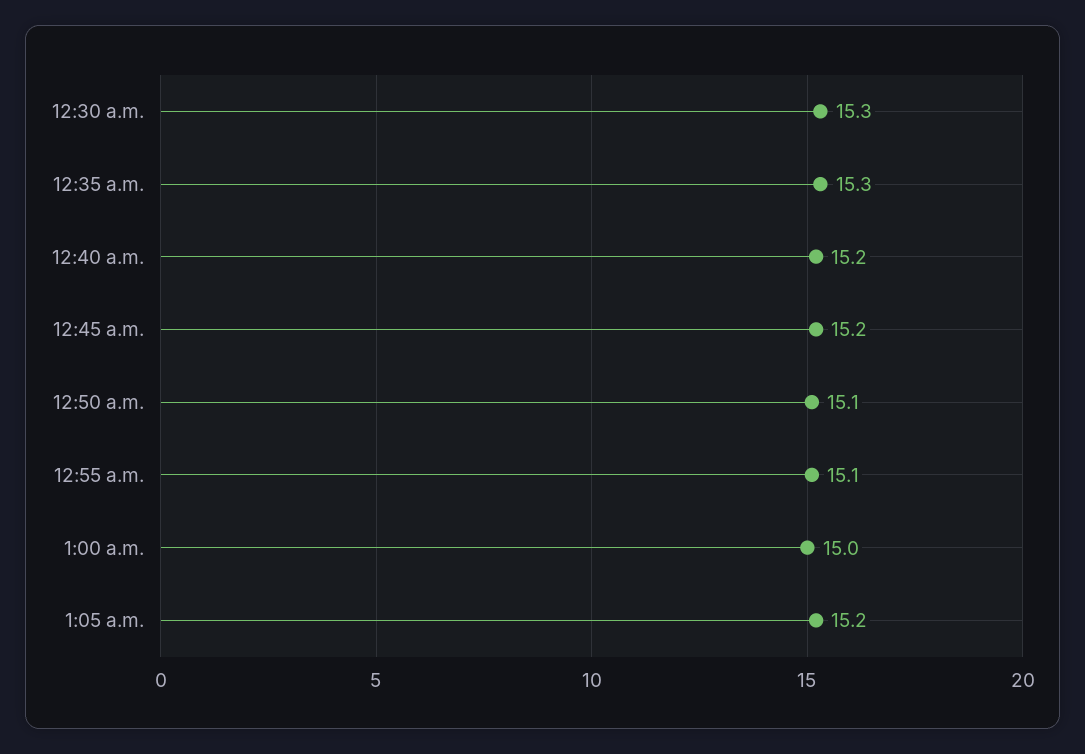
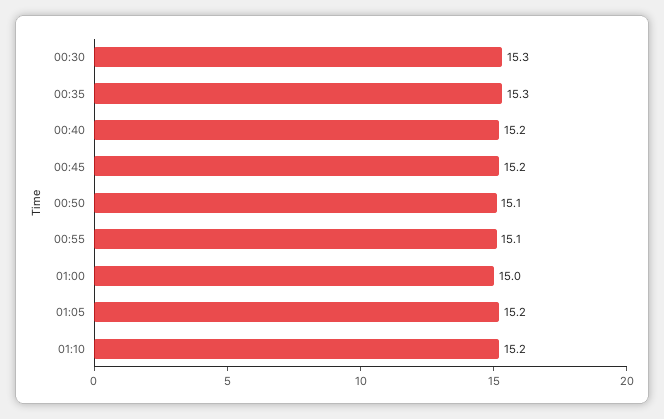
01:10: none -> 15.2

